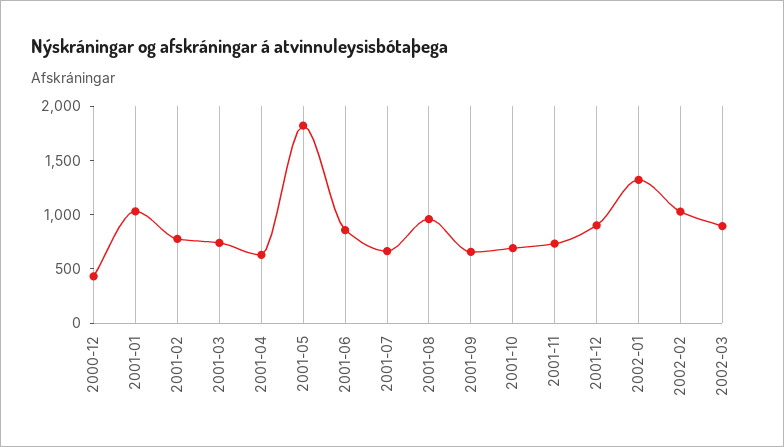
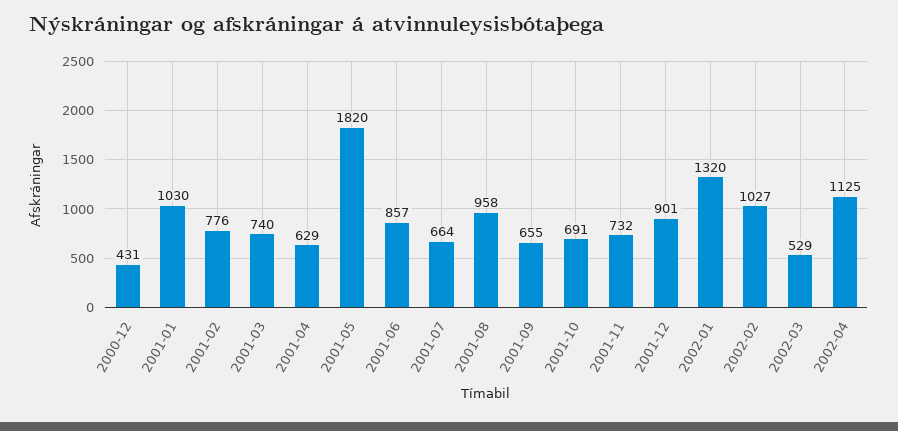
2002-03: 900 -> 529
2002-04: none -> 1125

